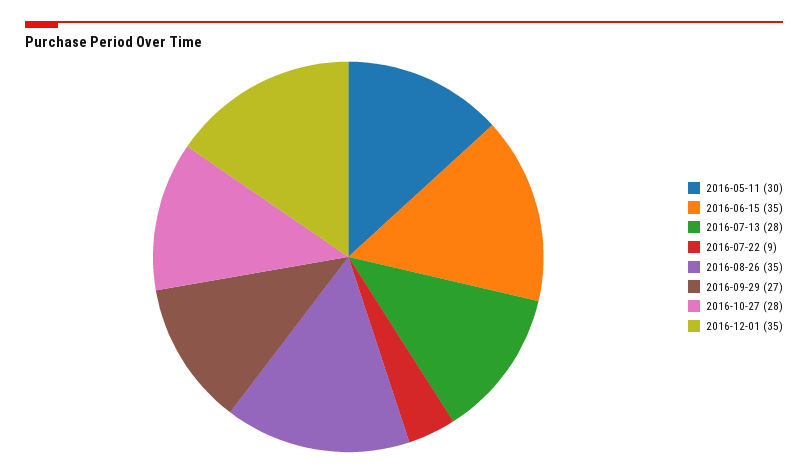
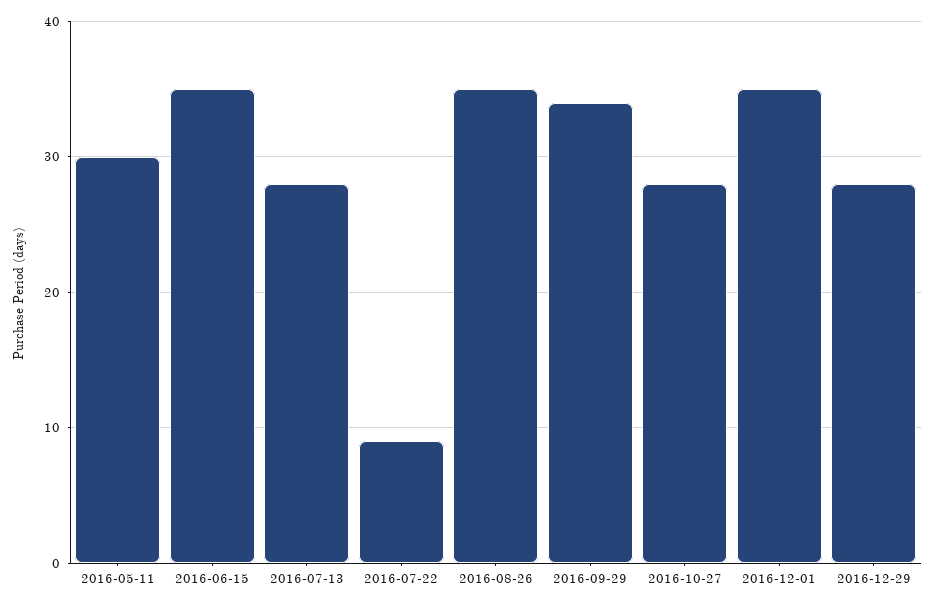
2016-09-29: 27 -> 34
2016-12-29: none -> 28

